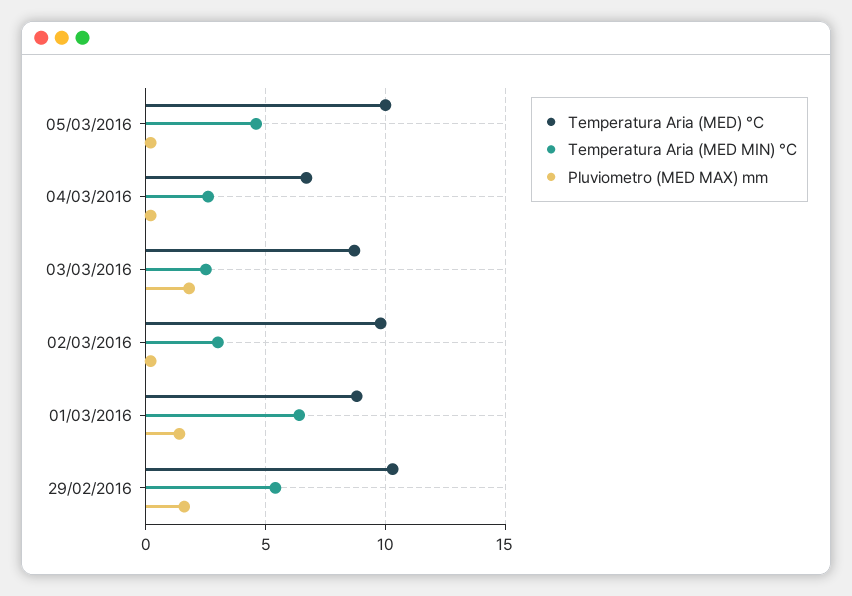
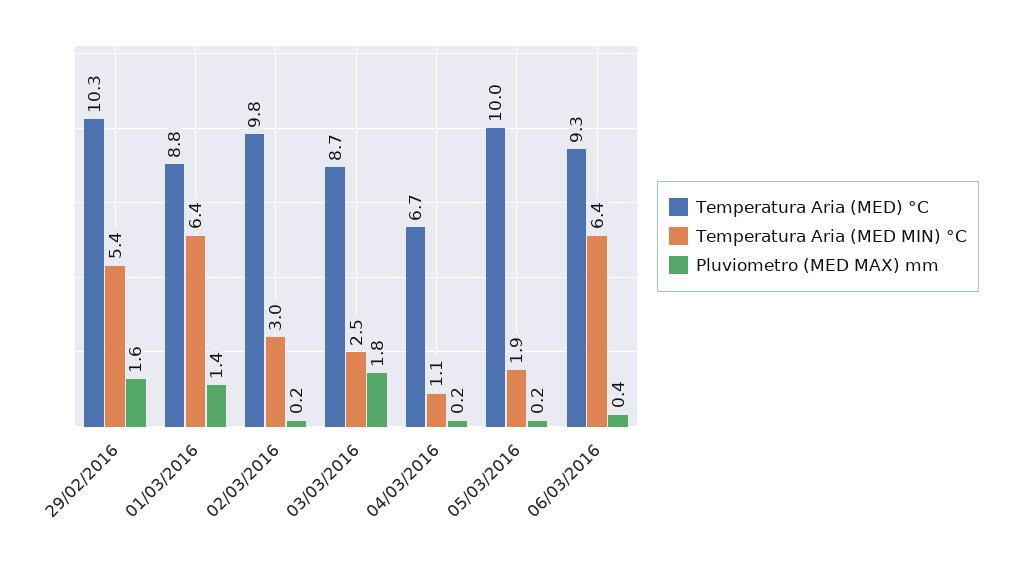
Temperatura Aria (MED MIN) °C, 05/03/2016: 4.5 -> 1.9
Temperatura Aria (MED MIN) °C, 04/03/2016: 2.5 -> 1.1
Temperatura Aria (MED) °C, 06/03/2016: none -> 9.3
Temperatura Aria (MED MIN) °C, 06/03/2016: none -> 6.4
Pluviometro (MED MAX) mm, 06/03/2016: none -> 0.4

